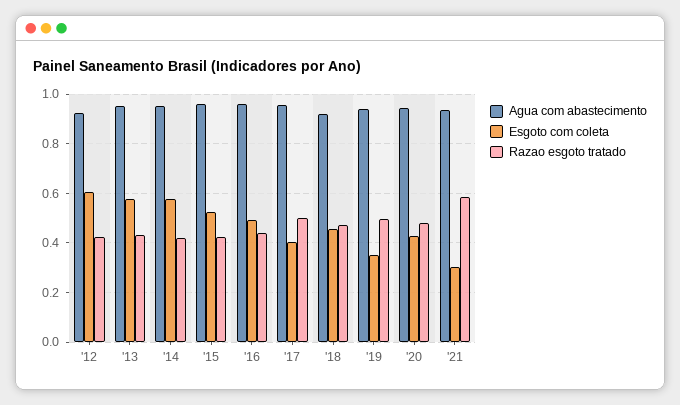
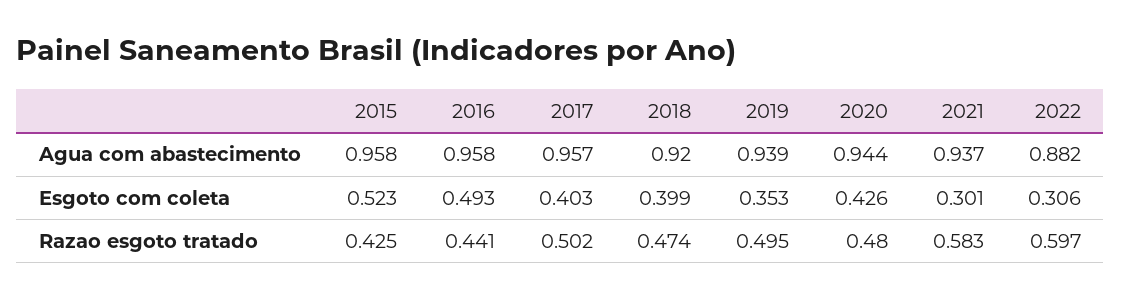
Agua com abastecimento, '12: 0.925 -> none
Esgoto com coleta, '12: 0.6 -> none
Razao esgoto tratado, '12: 0.425 -> none
Agua com abastecimento, '13: 0.95 -> none
Esgoto com coleta, '13: 0.575 -> none
Razao esgoto tratado, '13: 0.425 -> none
Agua com abastecimento, '14: 0.95 -> none
Esgoto com coleta, '14: 0.575 -> none
Razao esgoto tratado, '14: 0.425 -> none
Esgoto com coleta, '18: 0.45 -> 0.399
Agua com abastecimento, 2022: none -> 0.882
Esgoto com coleta, 2022: none -> 0.306
Razao esgoto tratado, 2022: none -> 0.597

